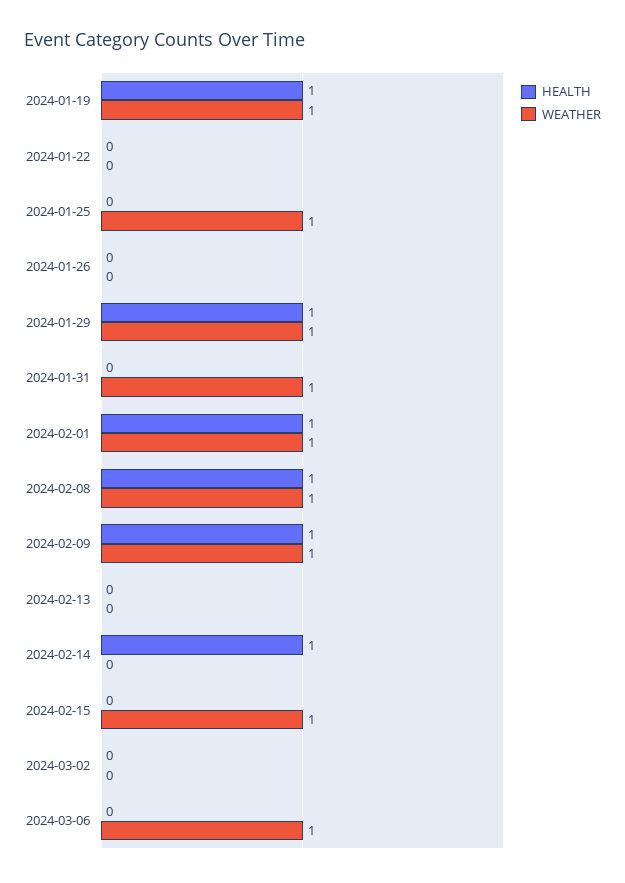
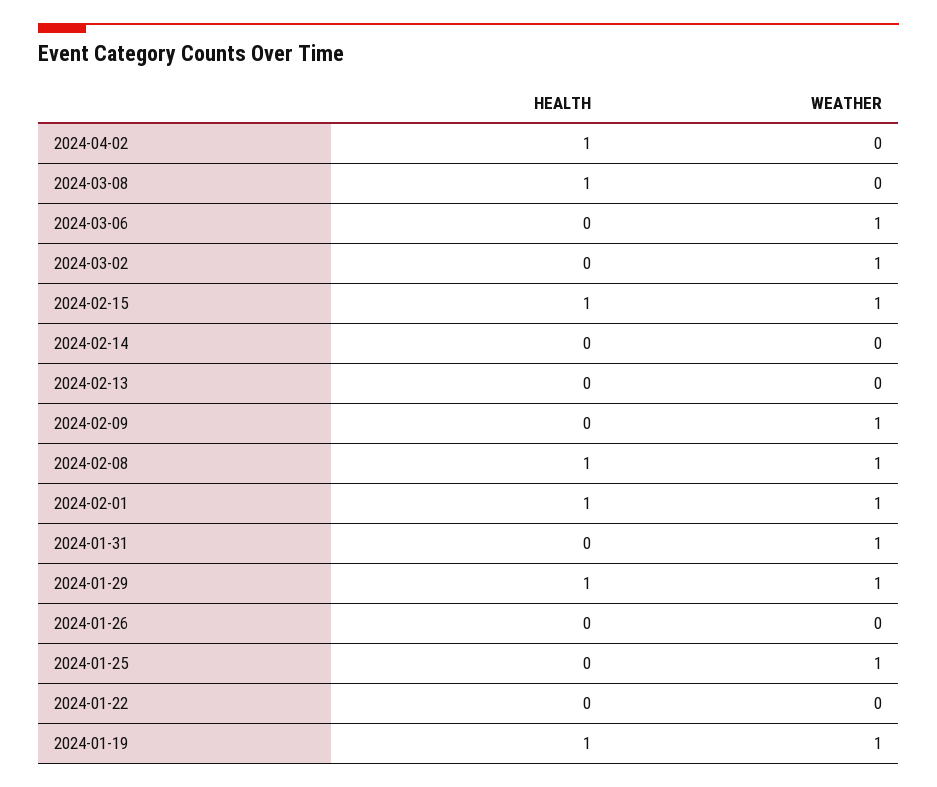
HEALTH, 2024-02-09: 1 -> 0
HEALTH, 2024-02-14: 1 -> 0
HEALTH, 2024-02-15: 0 -> 1
WEATHER, 2024-03-02: 0 -> 1
HEALTH, 2024-04-02: none -> 1
WEATHER, 2024-04-02: none -> 0
HEALTH, 2024-03-08: none -> 1
WEATHER, 2024-03-08: none -> 0

